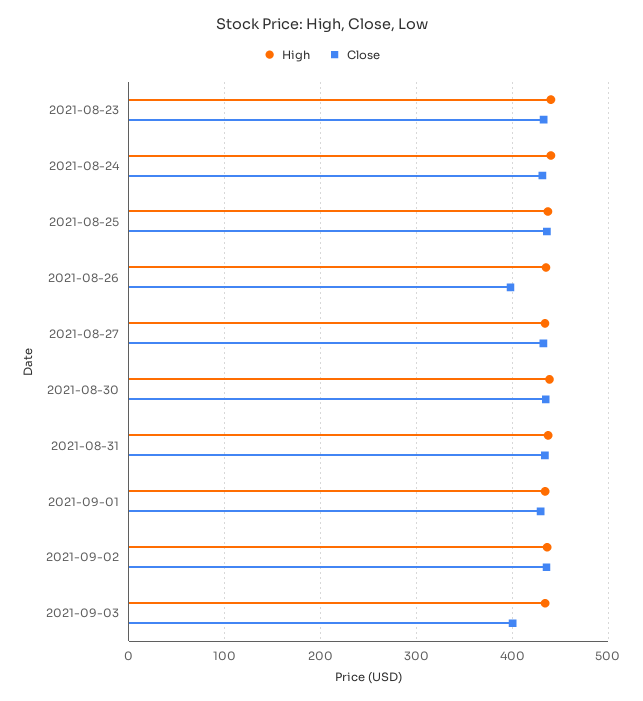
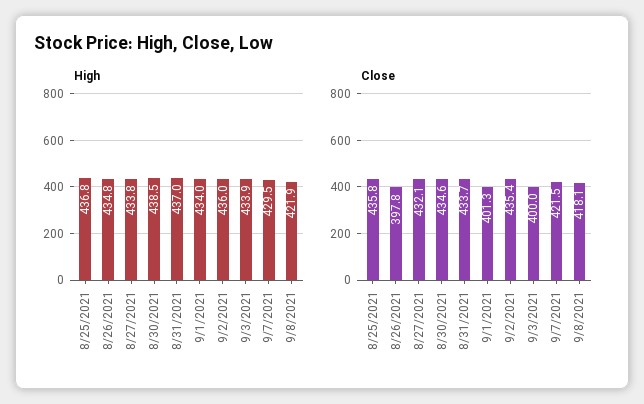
High, 2021-08-23: 440 -> none
Close, 2021-08-23: 430 -> none
High, 2021-08-24: 440 -> none
Close, 2021-08-24: 430 -> none
Close, 2021-09-01: 430 -> 401.3
High, 9/7/2021: none -> 429.5
High, 9/8/2021: none -> 421.9
Close, 9/7/2021: none -> 421.5
Close, 9/8/2021: none -> 418.1

